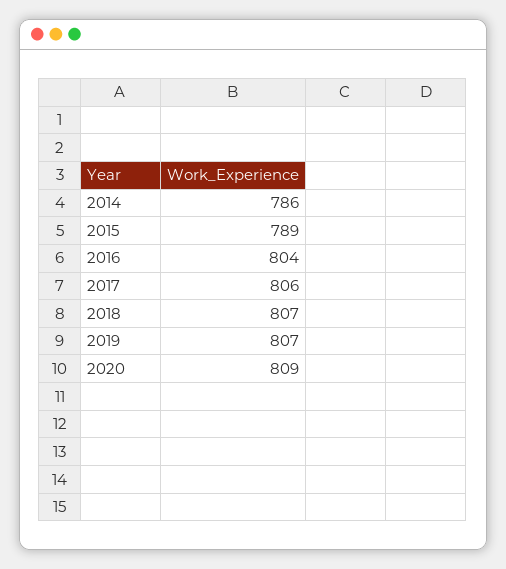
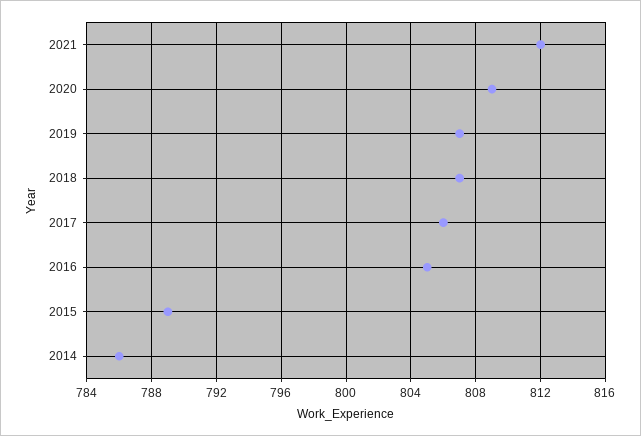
2016: 804 -> 805
2021: none -> 812

